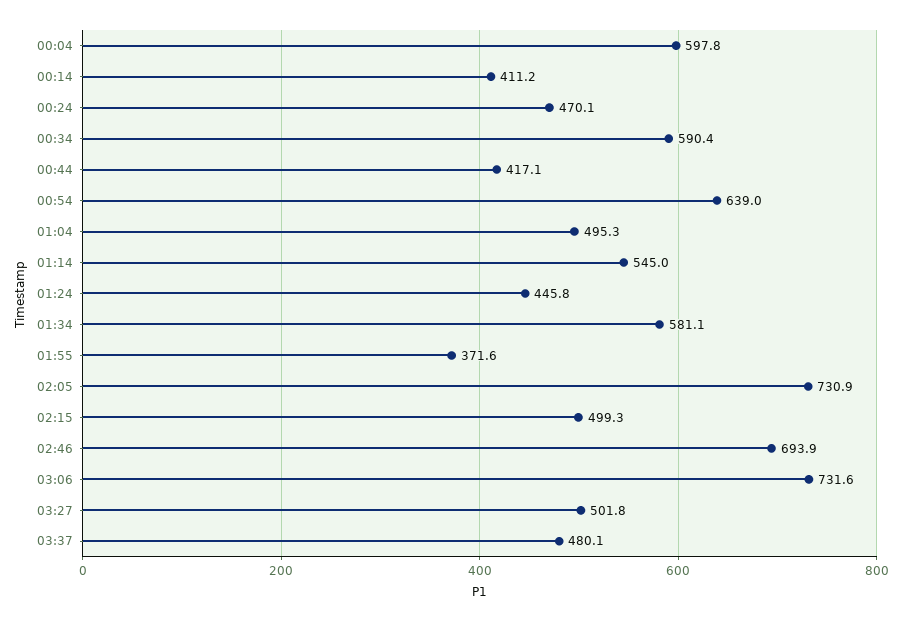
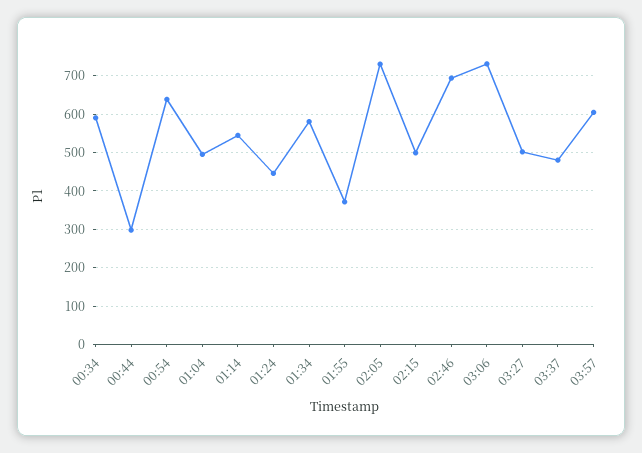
00:04: 597.8 -> none
00:14: 411.2 -> none
00:24: 470.1 -> none
00:44: 417.1 -> 300
03:57: none -> 600

